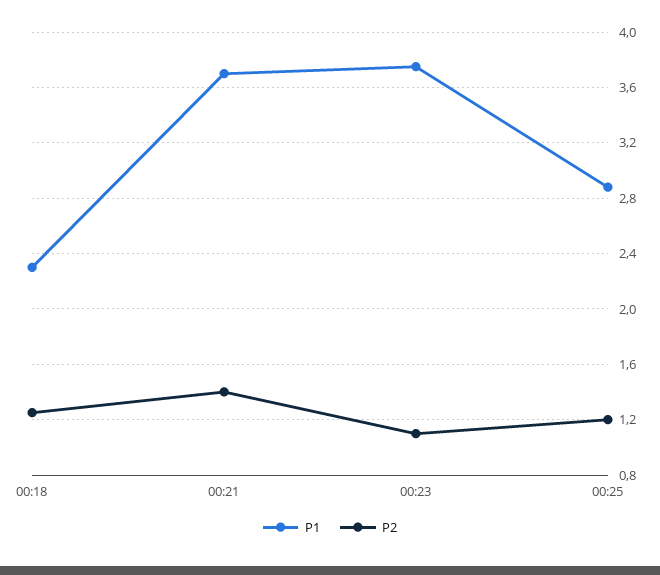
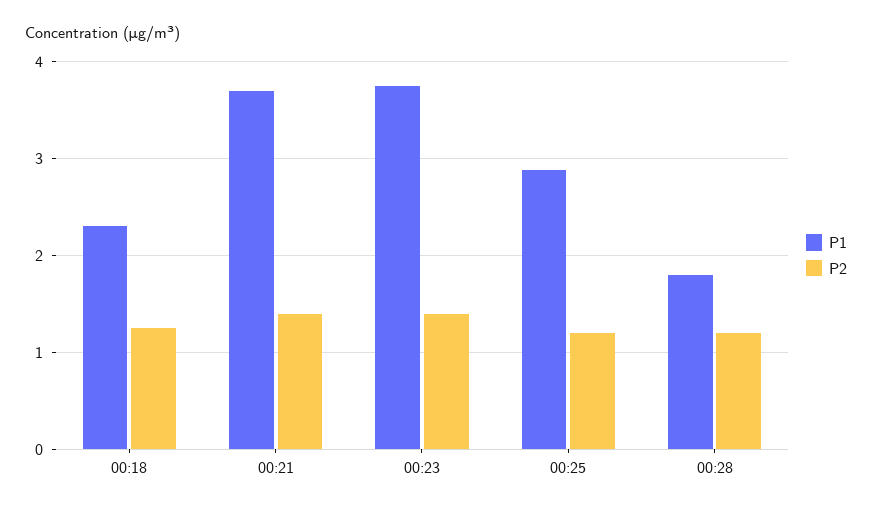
P2, 00:23: 1.1 -> 1.4
P1, 00:28: none -> 1.8
P2, 00:28: none -> 1.2

